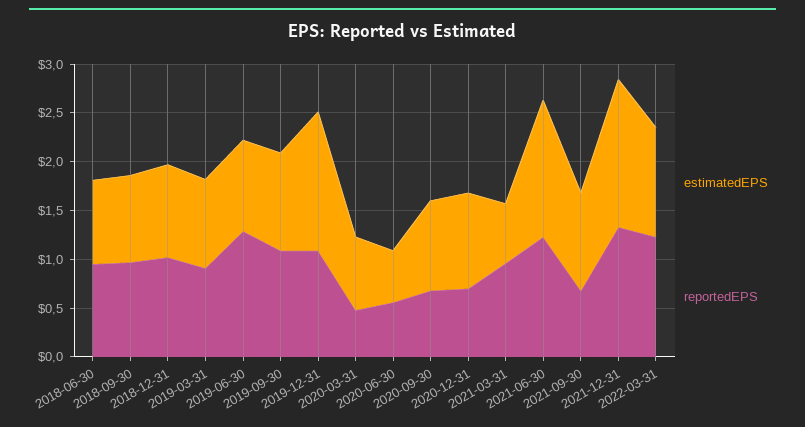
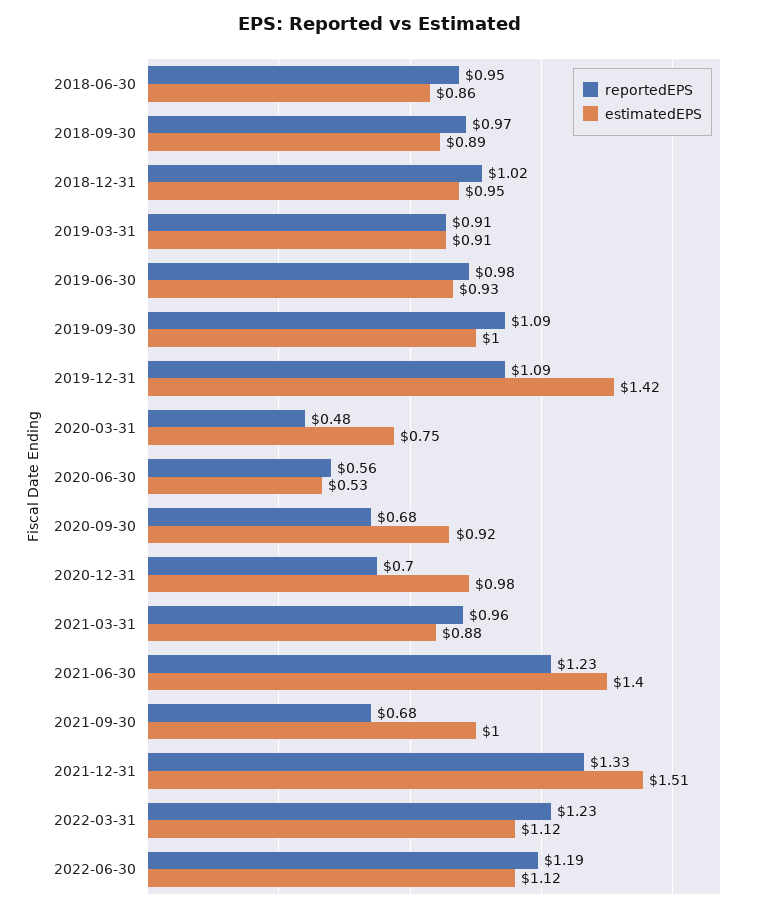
reportedEPS, 2019-06-30: 1.3 -> 0.98
estimatedEPS, 2021-03-31: 0.6 -> 0.88
reportedEPS, 2022-06-30: none -> 1.19
estimatedEPS, 2022-06-30: none -> 1.12

